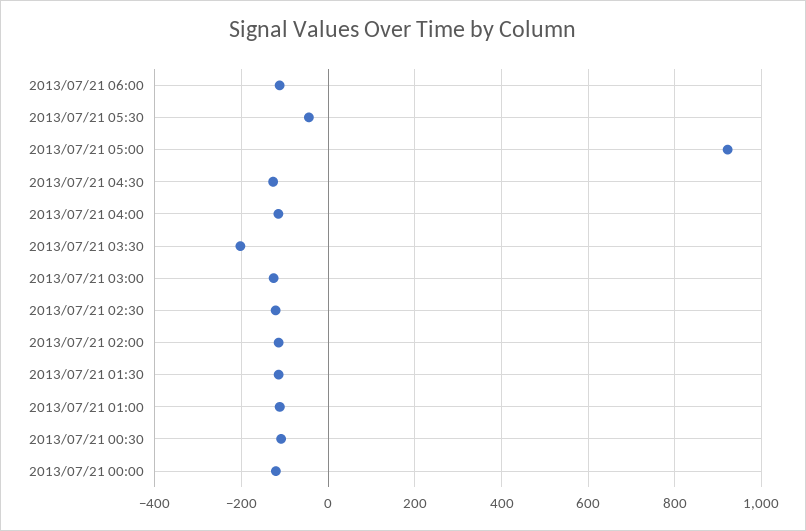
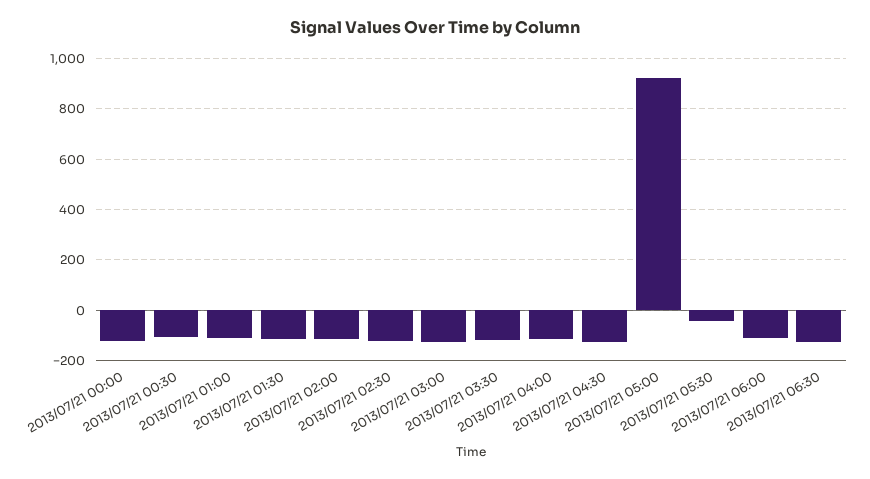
2013/07/21 03:30: -200 -> -125
2013/07/21 06:30: none -> -125

